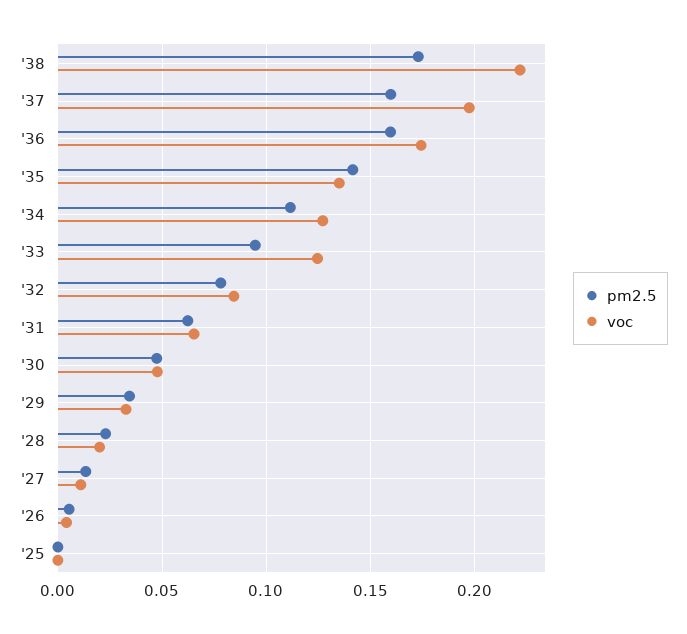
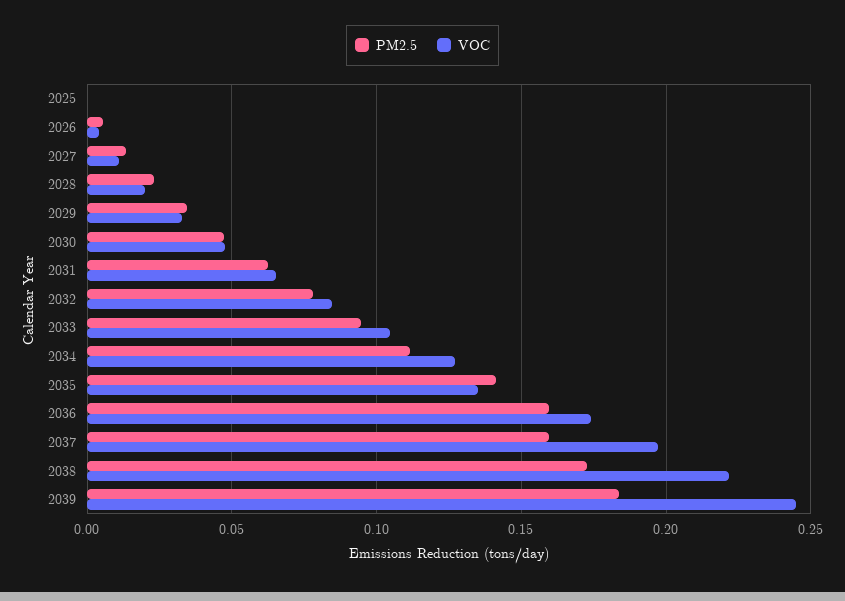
voc, '33: 0.125 -> 0.105
pm2.5, 2039: none -> 0.185
voc, 2039: none -> 0.245

